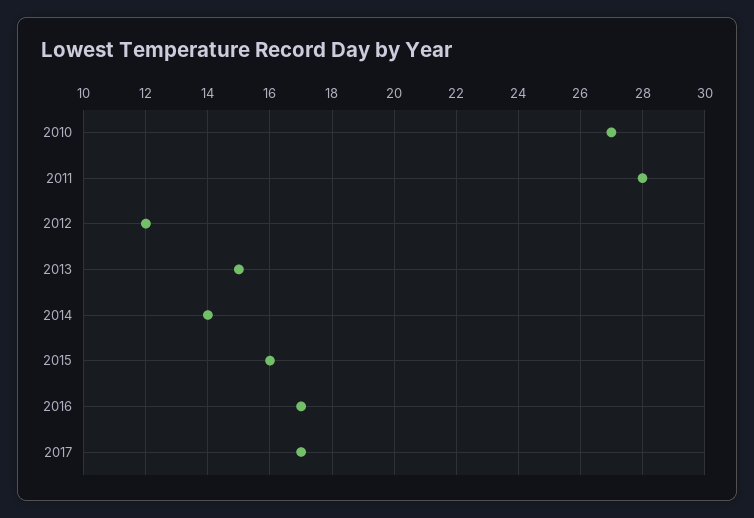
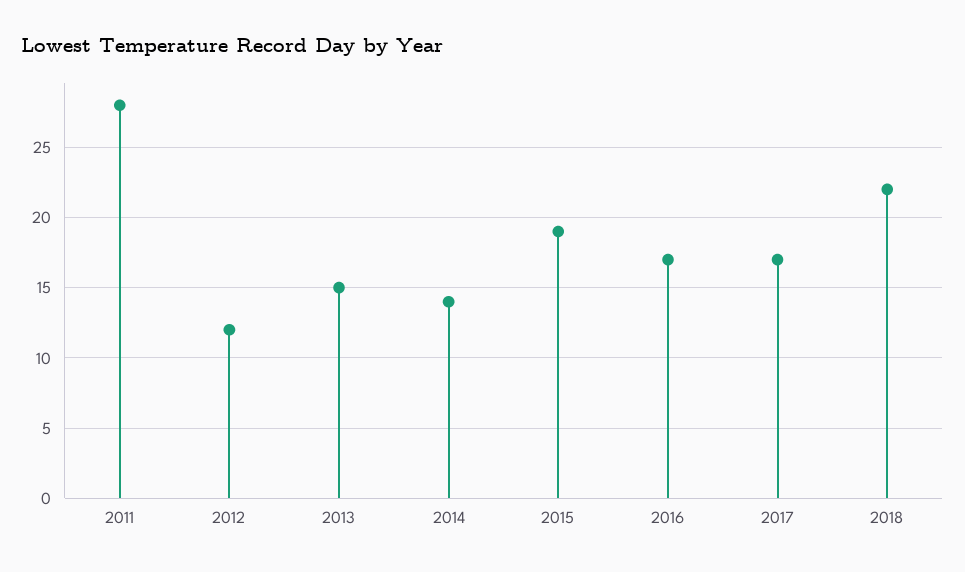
2010: 27 -> none
2015: 16 -> 19
2018: none -> 22

